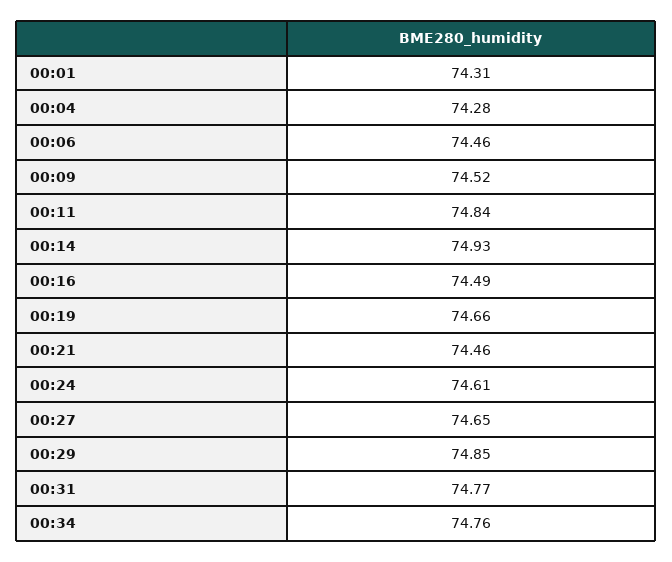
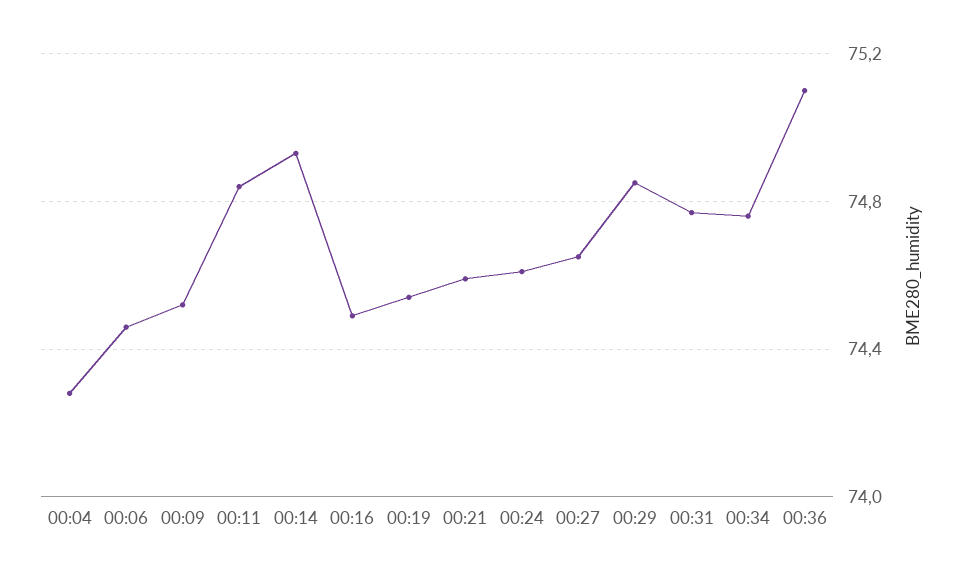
00:01: 74.31 -> none
00:19: 74.66 -> 74.55
00:21: 74.46 -> 74.6
00:36: none -> 75.1

